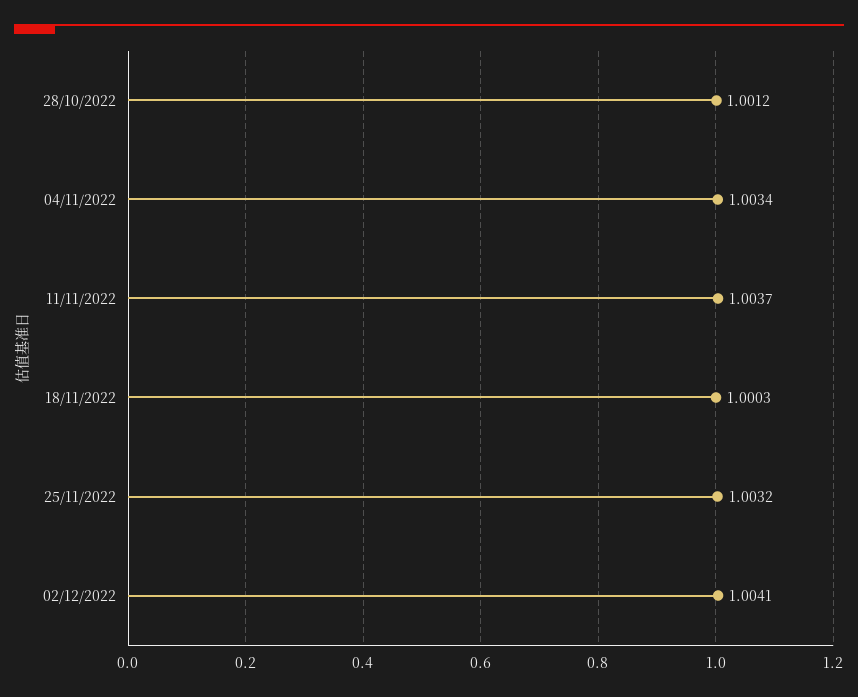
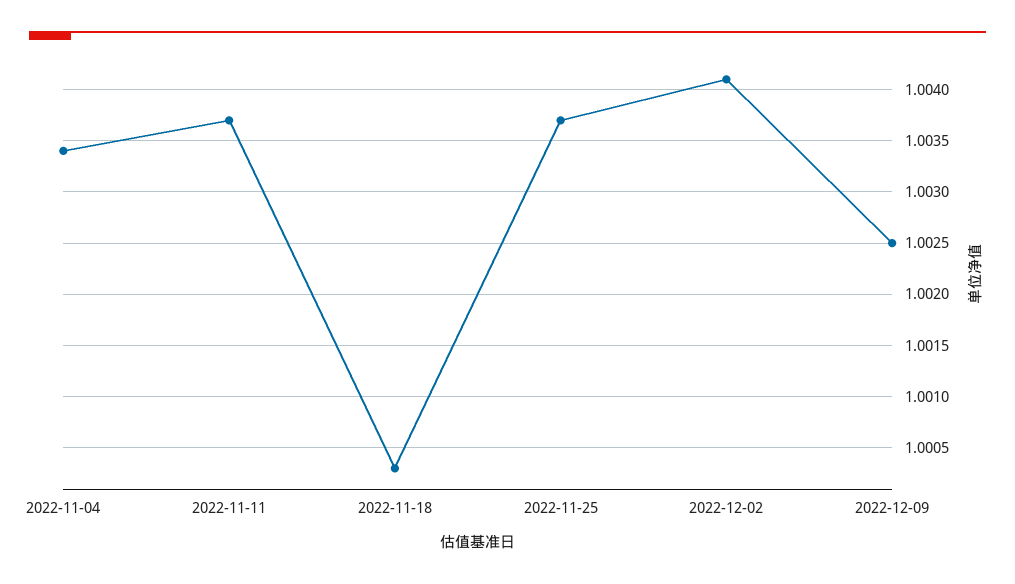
28/10/2022: 1.0012 -> none
25/11/2022: 1.0032 -> 1.0037
2022-12-09: none -> 1.0025

